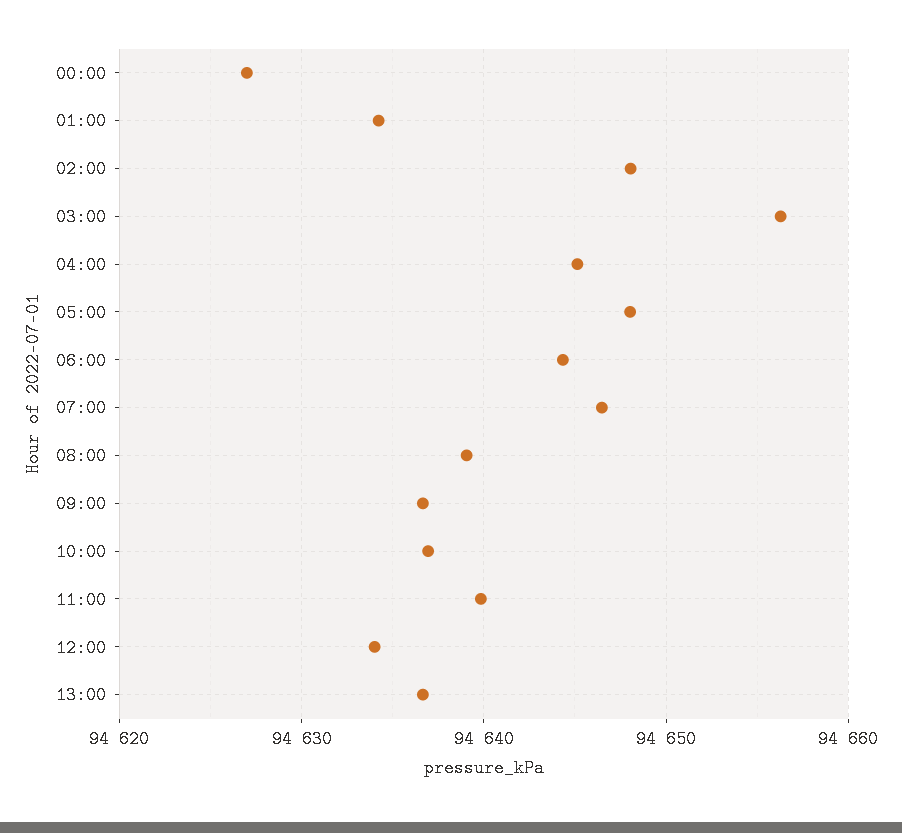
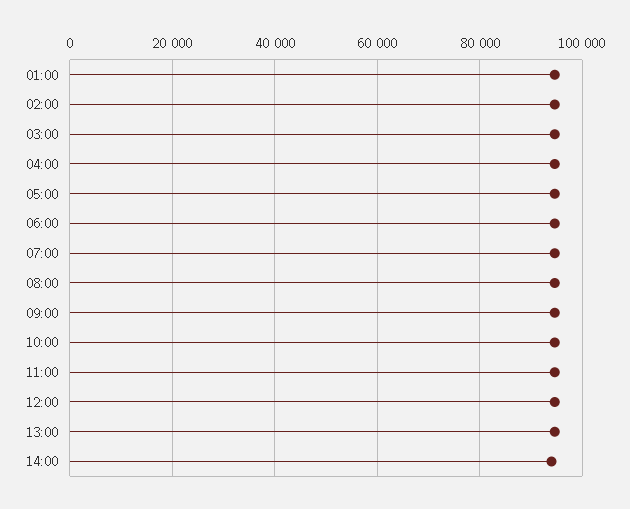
00:00: 94627 -> none
14:00: none -> 94000

